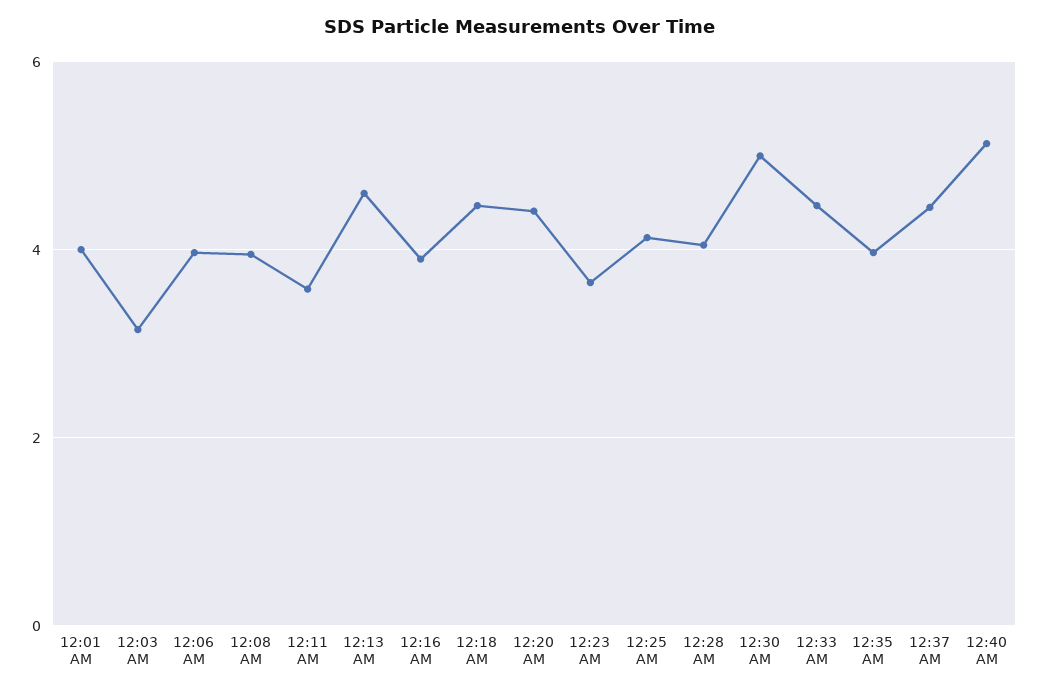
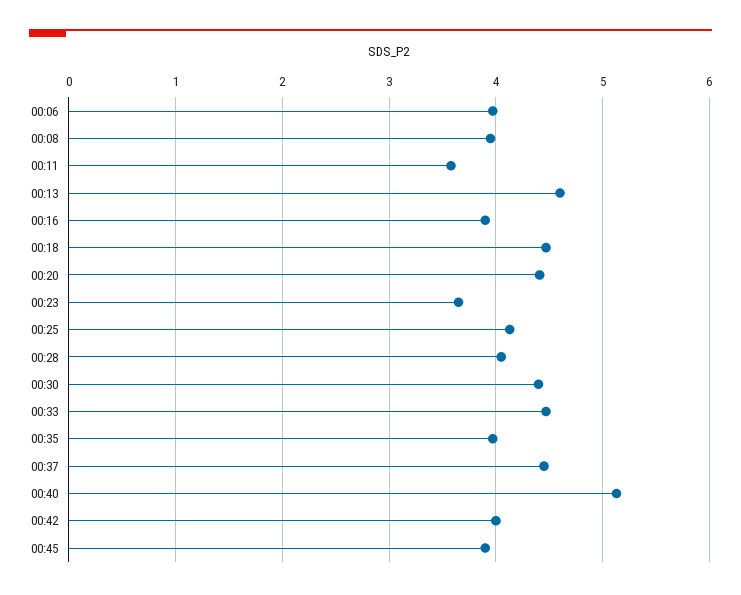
12:01 AM: 4 -> none
12:03 AM: 3.2 -> none
12:30 AM: 5 -> 4.4
00:42: none -> 4
00:45: none -> 3.9

